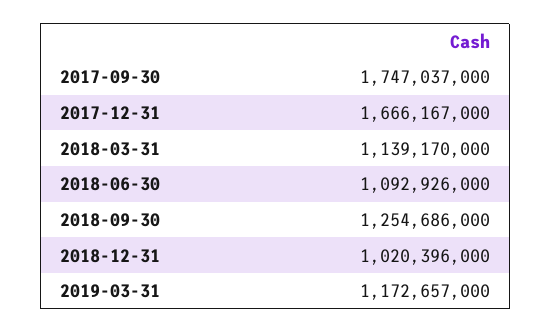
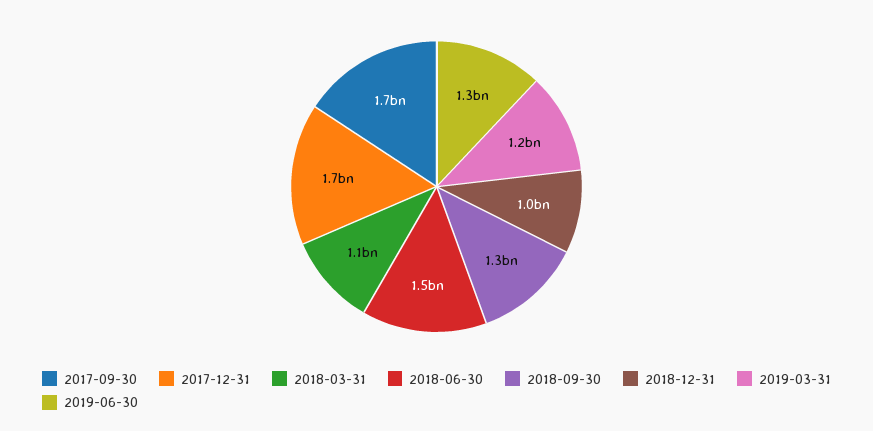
2018-06-30: 1092926000 -> 1500000000
2019-06-30: none -> 1300000000

